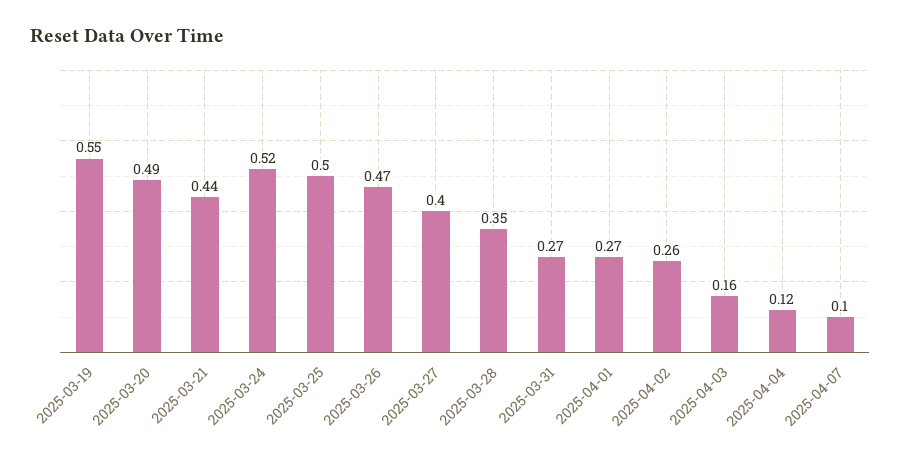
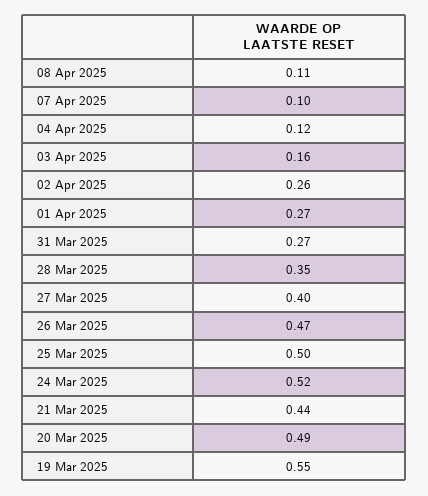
08 Apr 2025: none -> 0.11

